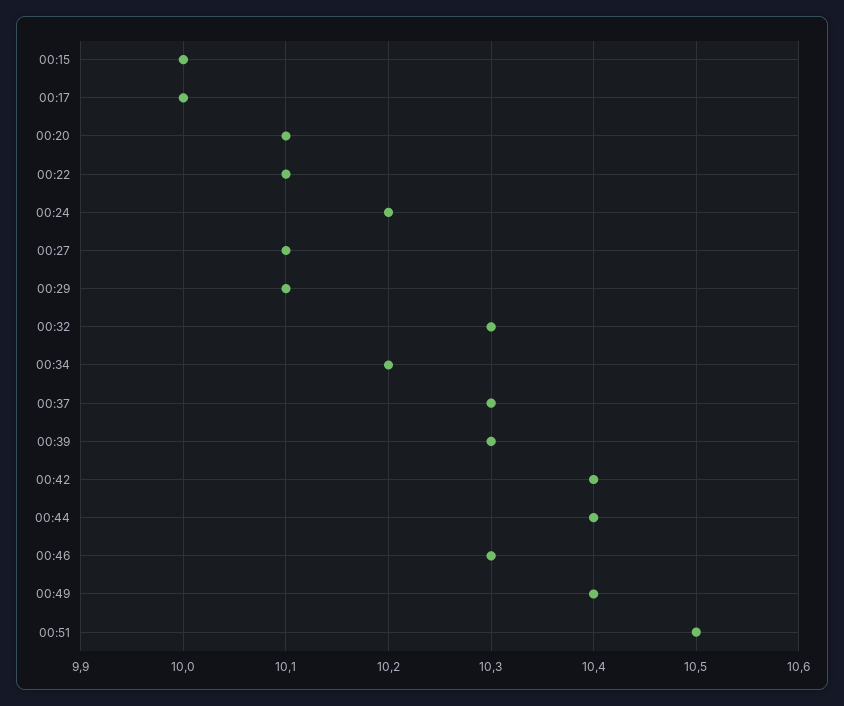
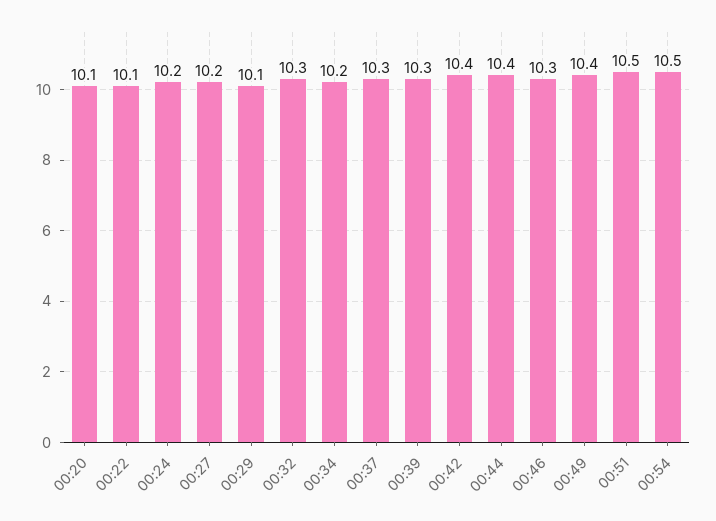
00:15: 10 -> none
00:17: 10 -> none
00:27: 10.1 -> 10.2
00:54: none -> 10.5

